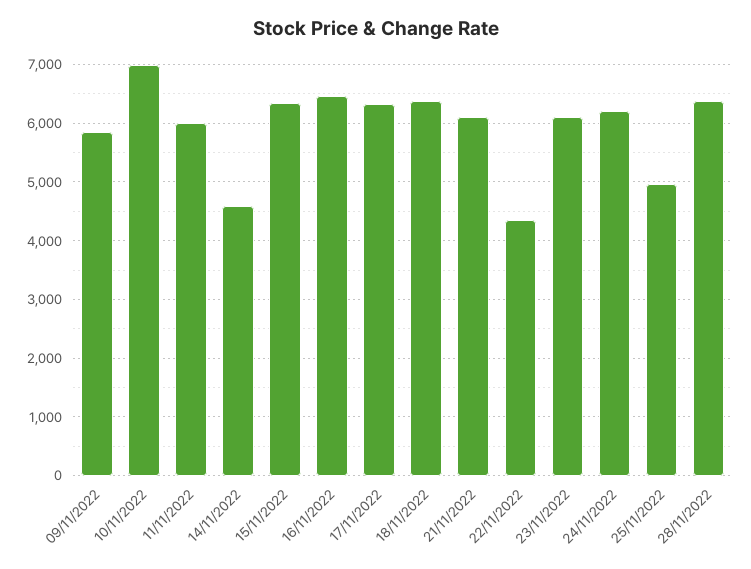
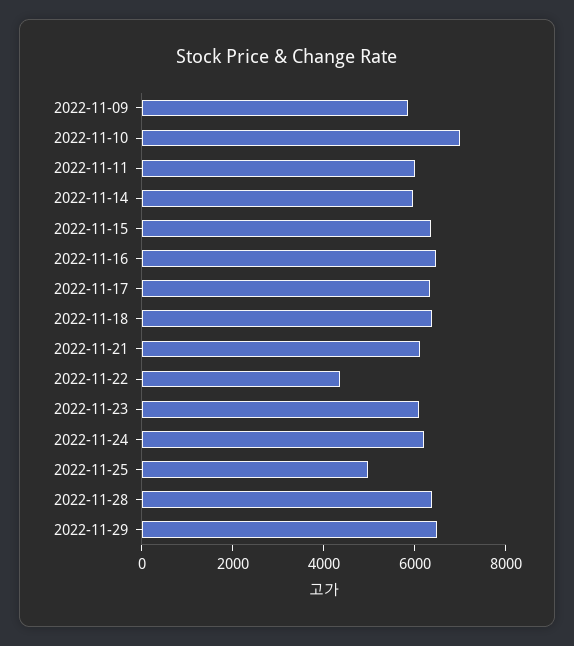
14/11/2022: 4600 -> 6000
2022-11-29: none -> 6500

